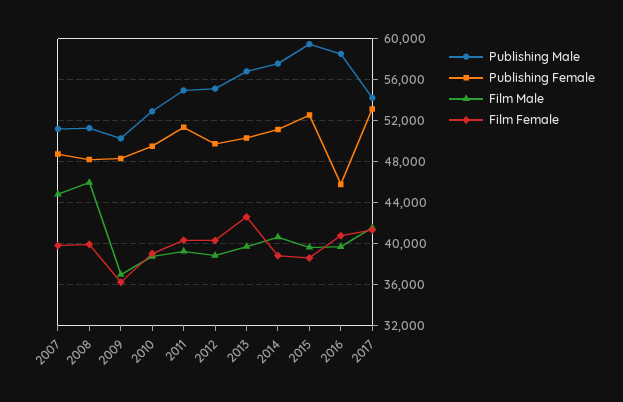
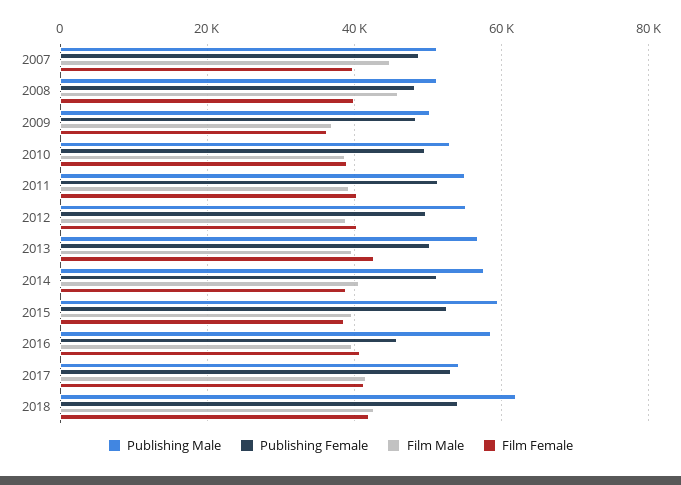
Publishing Male, 2018: none -> 62000
Publishing Female, 2018: none -> 54000
Film Male, 2018: none -> 42000
Film Female, 2018: none -> 42000

